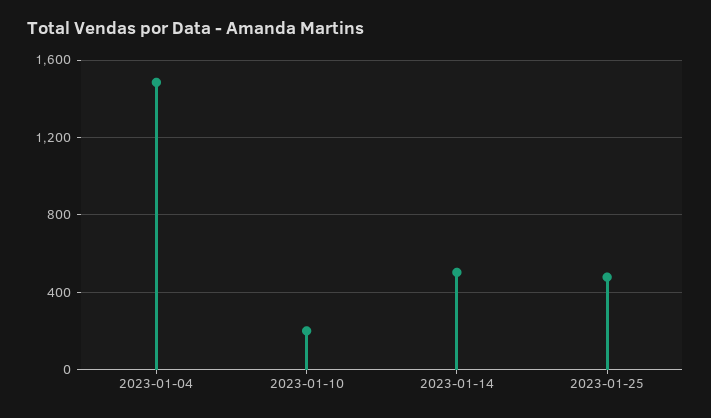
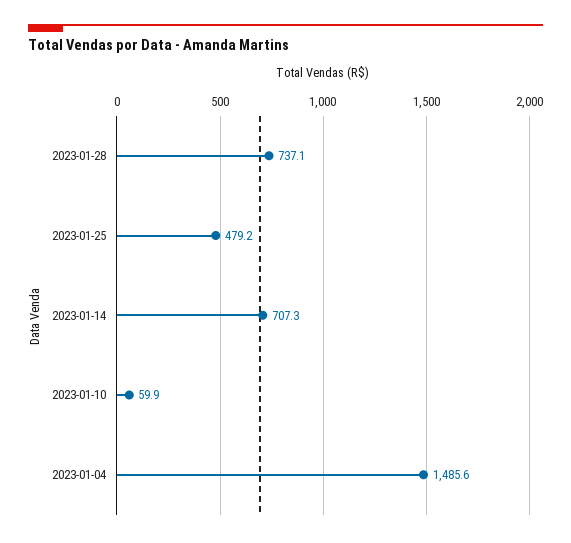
2023-01-10: 200 -> 59.9
2023-01-14: 500 -> 707.3
2023-01-28: none -> 737.1

